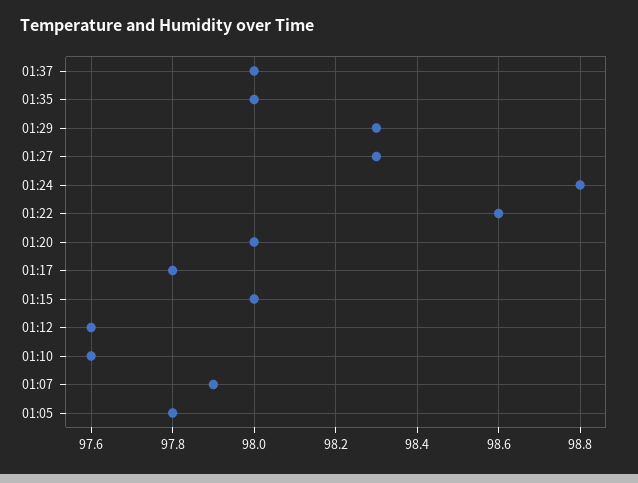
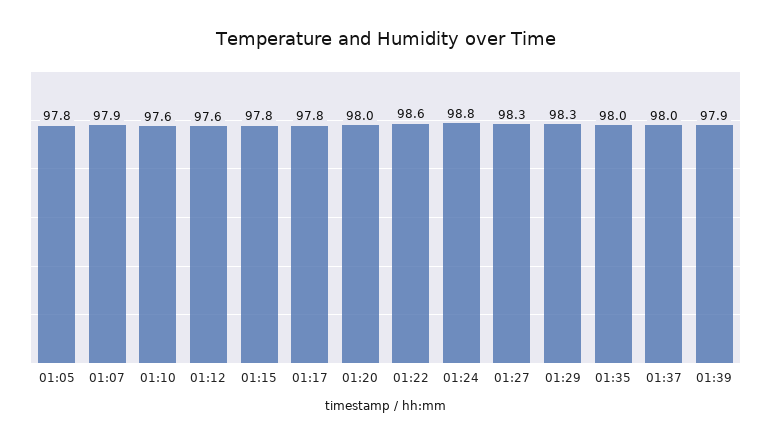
01:15: 98 -> 97.8
01:39: none -> 97.9

